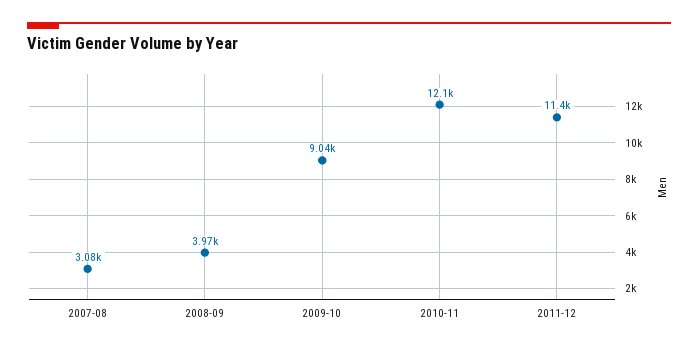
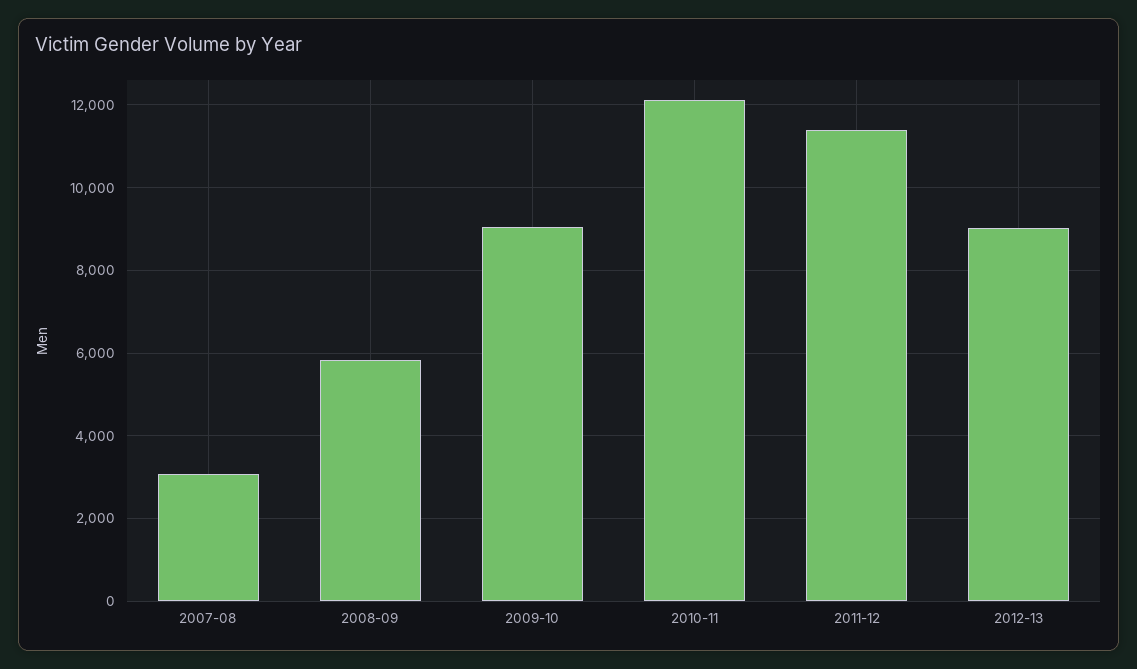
2008-09: 3970 -> 5800
2012-13: none -> 9000

